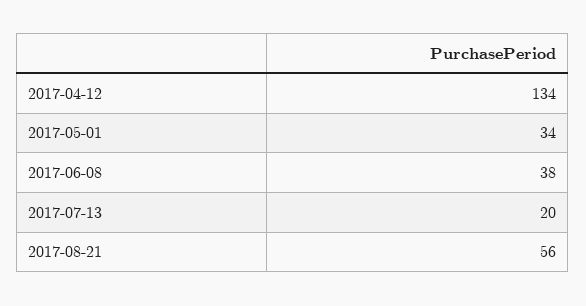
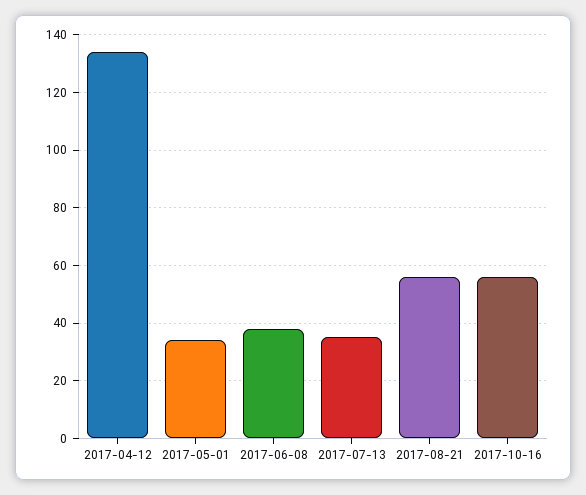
2017-07-13: 20 -> 35
2017-10-16: none -> 55

